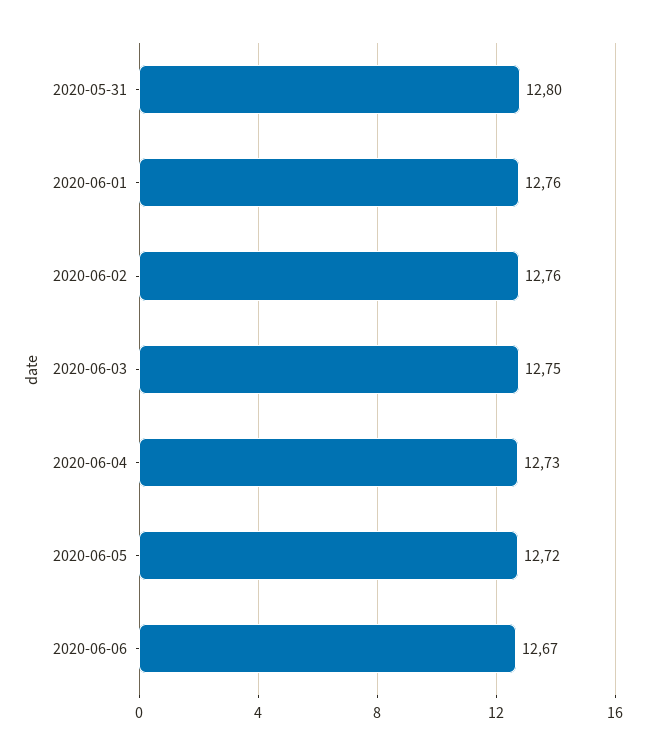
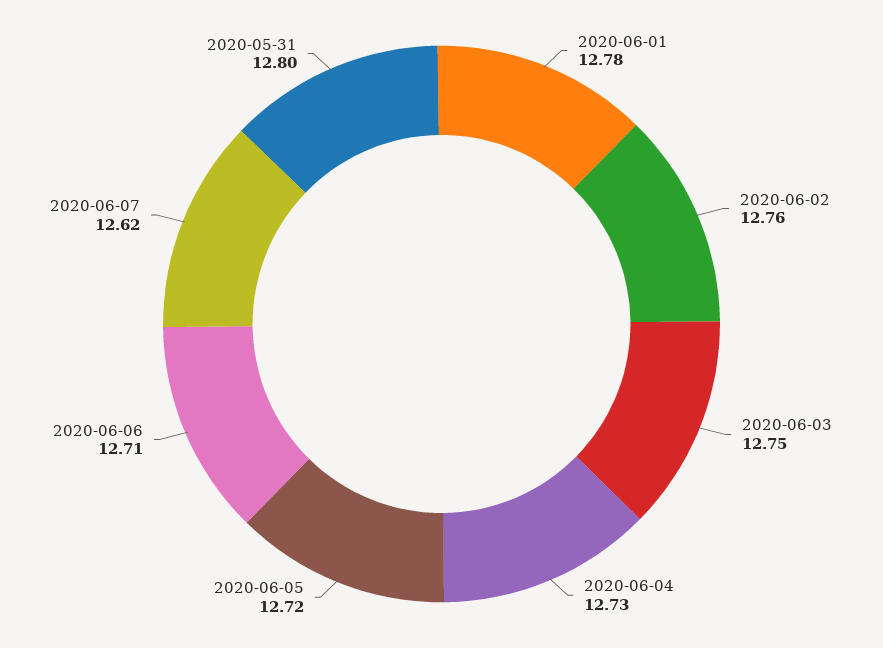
2020-06-01: 12.76 -> 12.78
2020-06-06: 12.67 -> 12.71
2020-06-07: none -> 12.62

